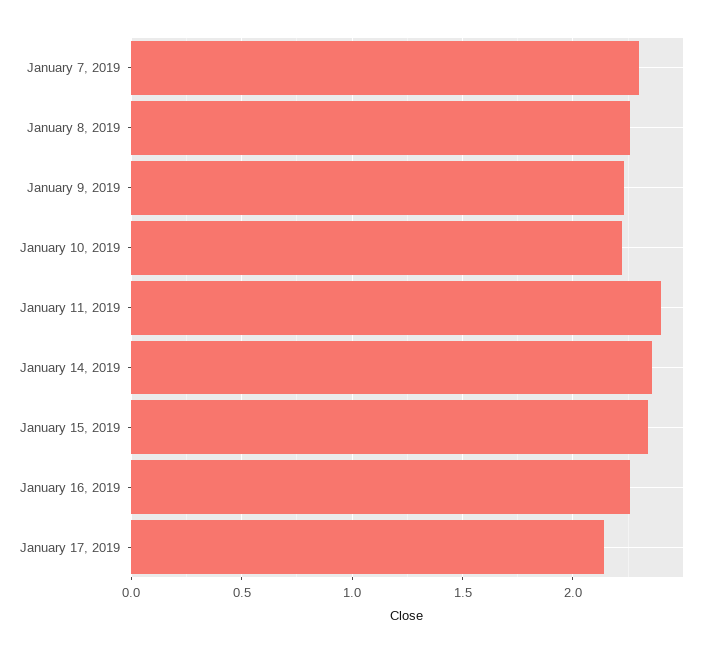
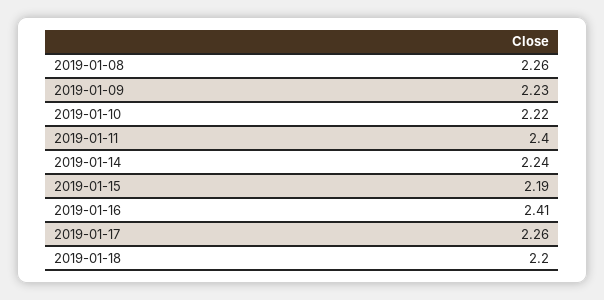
January 7, 2019: 2.3 -> none
January 14, 2019: 2.35 -> 2.24
January 15, 2019: 2.35 -> 2.19
January 16, 2019: 2.25 -> 2.41
January 17, 2019: 2.15 -> 2.26
2019-01-18: none -> 2.2

